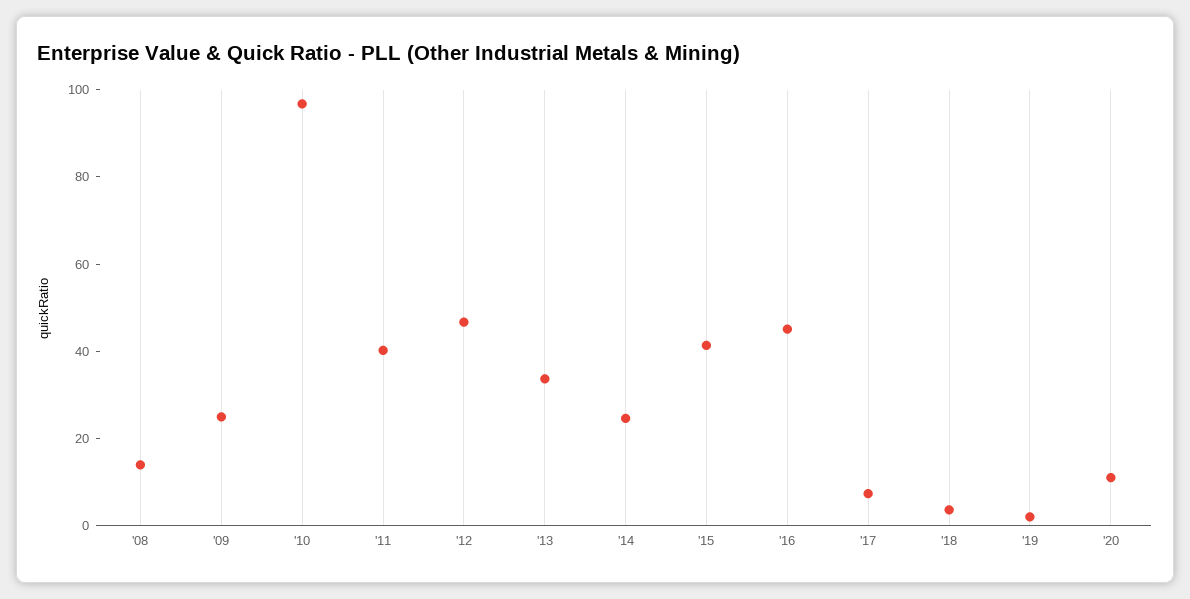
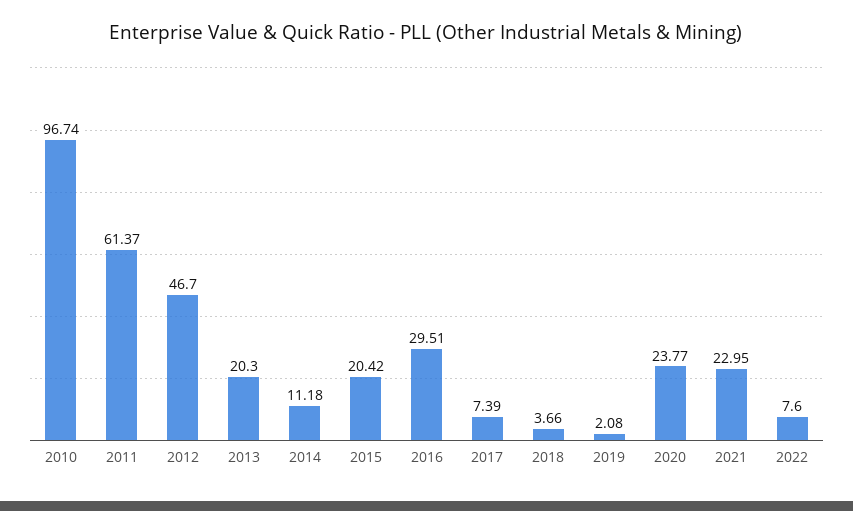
'08: 15 -> none
'09: 25 -> none
'11: 40 -> 61.37
'13: 35 -> 20.3
'14: 25 -> 11.18
'15: 40 -> 20.42
'16: 45 -> 29.51
'20: 10 -> 23.77
2021: none -> 22.95
2022: none -> 7.6

